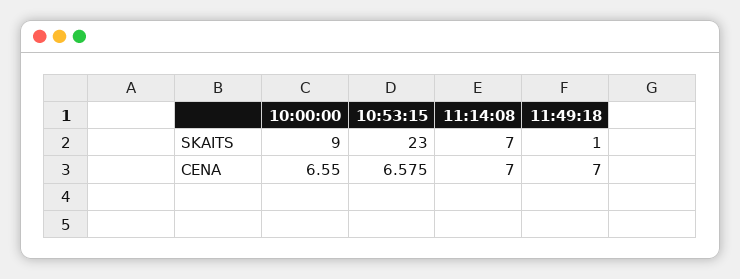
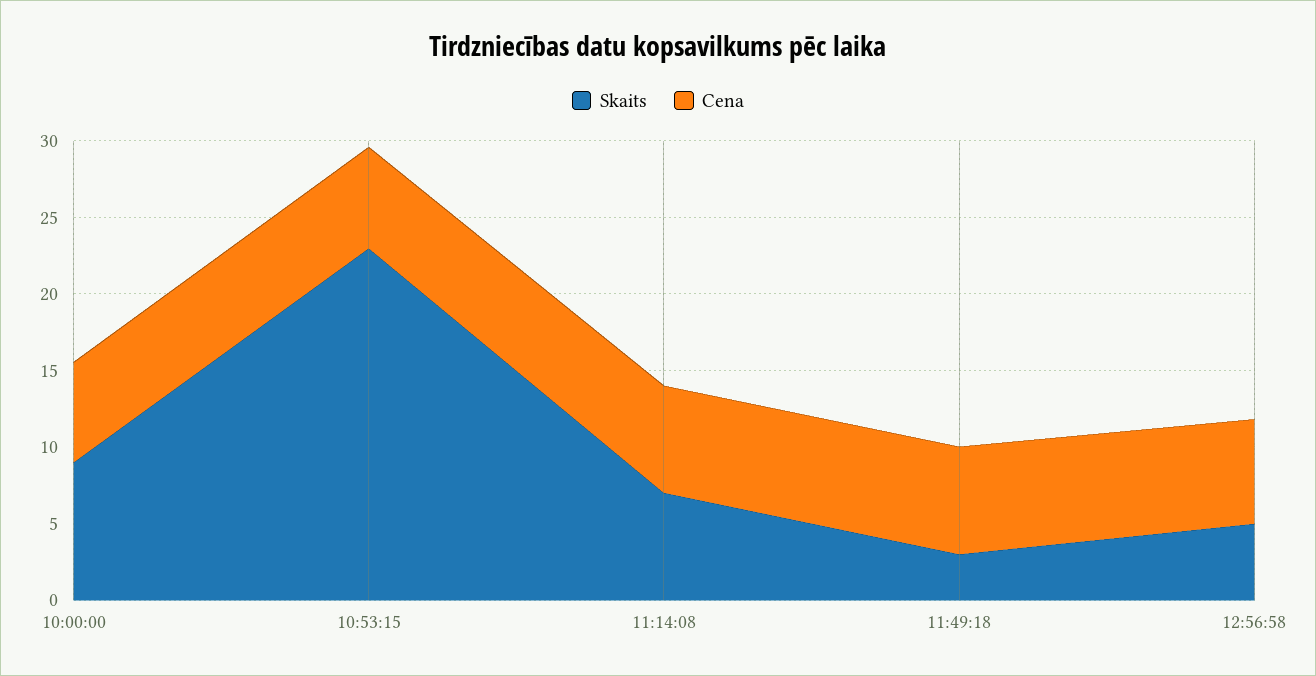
SKAITS, 11:49:18: 1 -> 3
SKAITS, 12:56:58: none -> 5
CENA, 12:56:58: none -> 7

